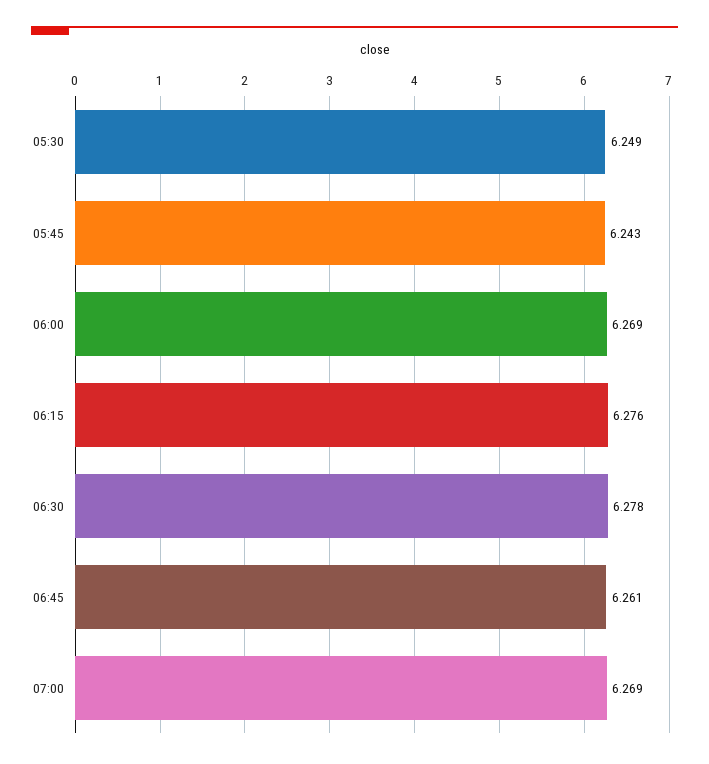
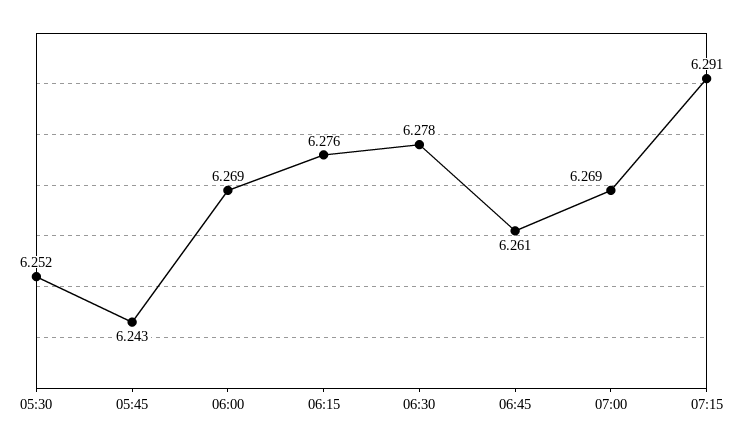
05:30: 6.249 -> 6.252
07:15: none -> 6.291

